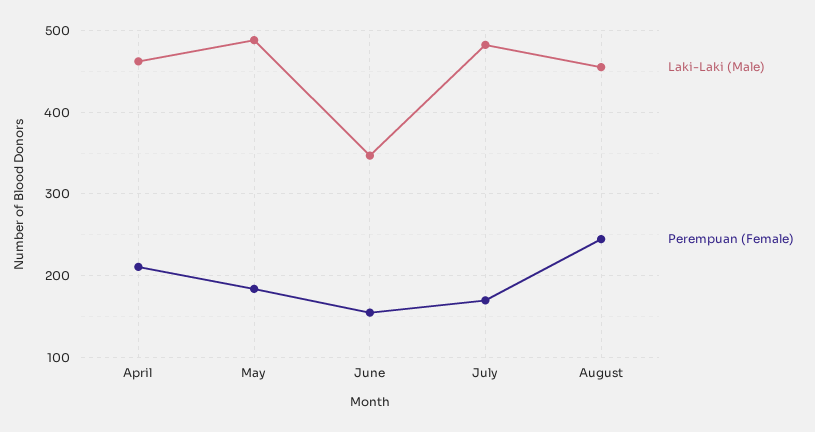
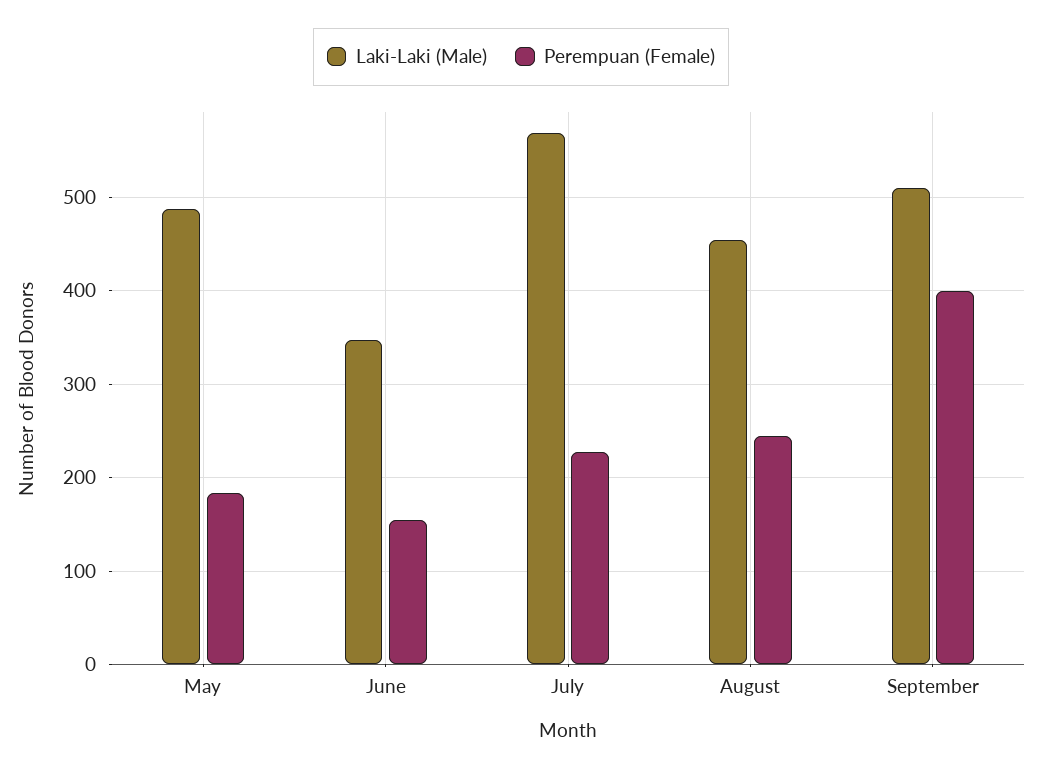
Laki-Laki (Male), April: 460 -> none
Perempuan (Female), April: 210 -> none
Laki-Laki (Male), July: 480 -> 570
Perempuan (Female), July: 170 -> 230
Laki-Laki (Male), September: none -> 510
Perempuan (Female), September: none -> 400

